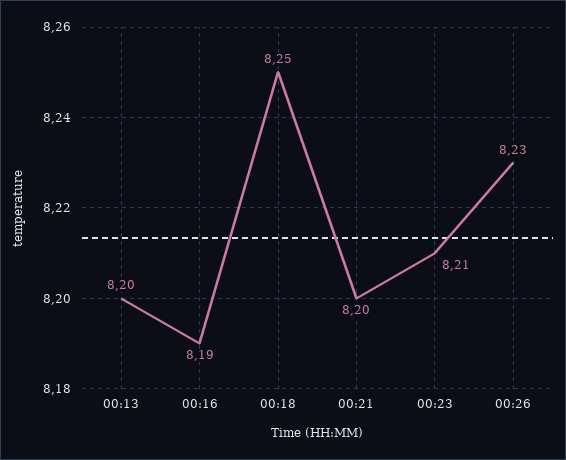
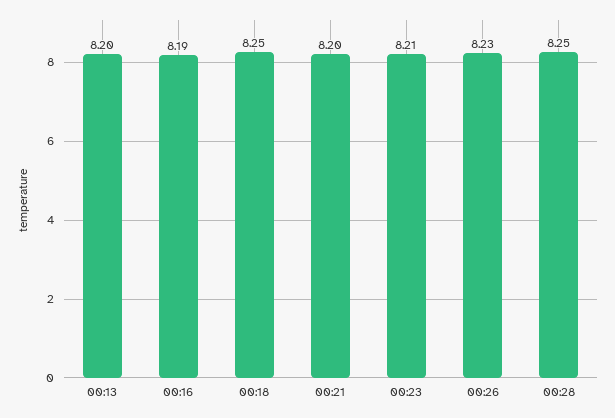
00:28: none -> 8.25

